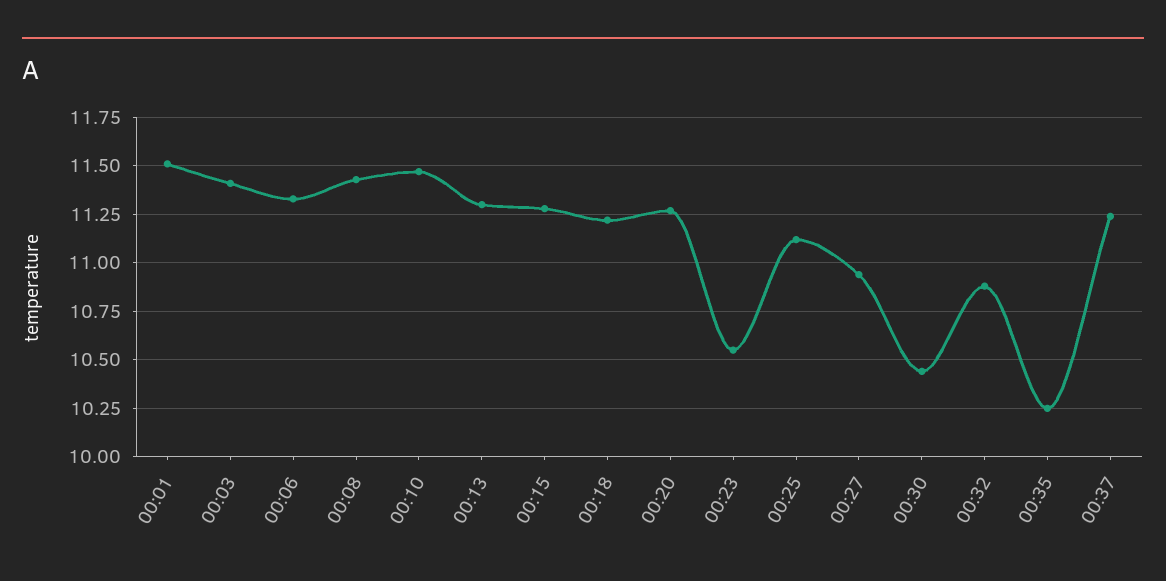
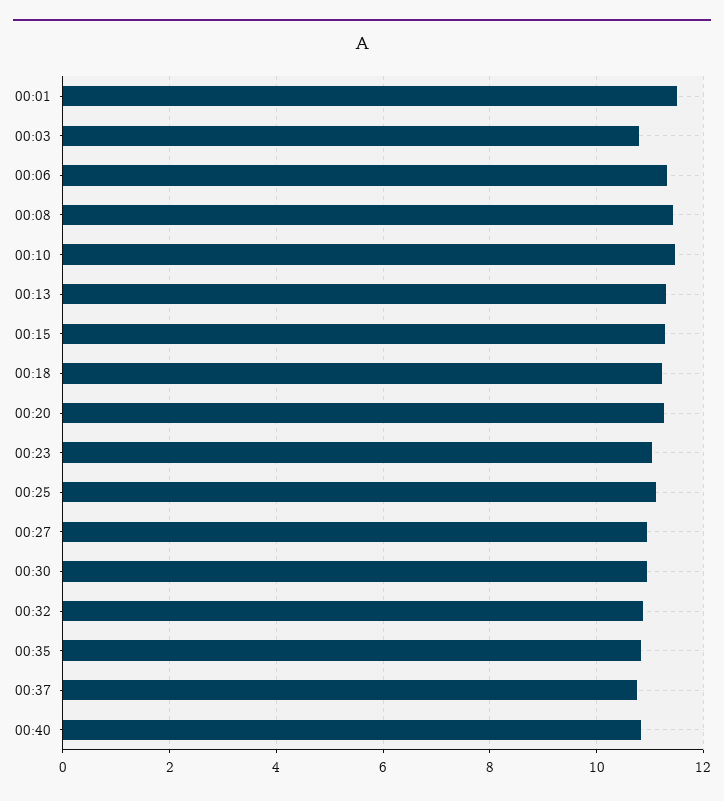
00:03: 11.4 -> 10.8
00:23: 10.55 -> 11
00:30: 10.45 -> 11
00:35: 10.25 -> 10.8
00:37: 11.25 -> 10.8
00:40: none -> 10.8

